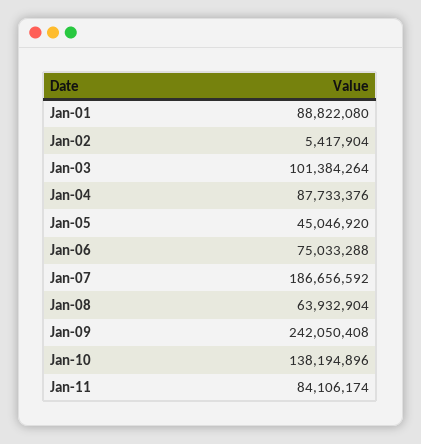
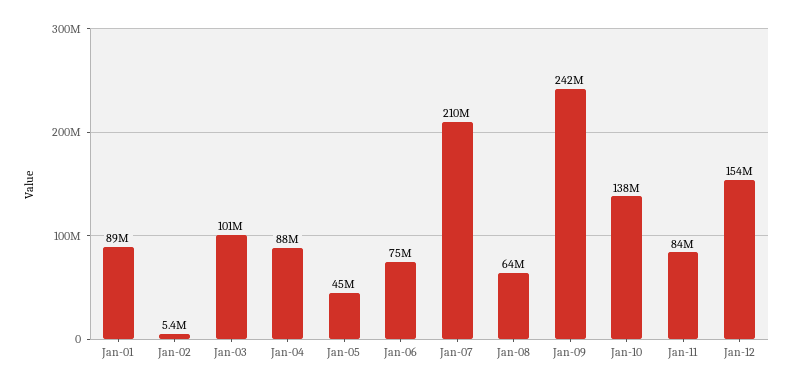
Jan-07: 186656592 -> 210000000
Jan-12: none -> 154000000

